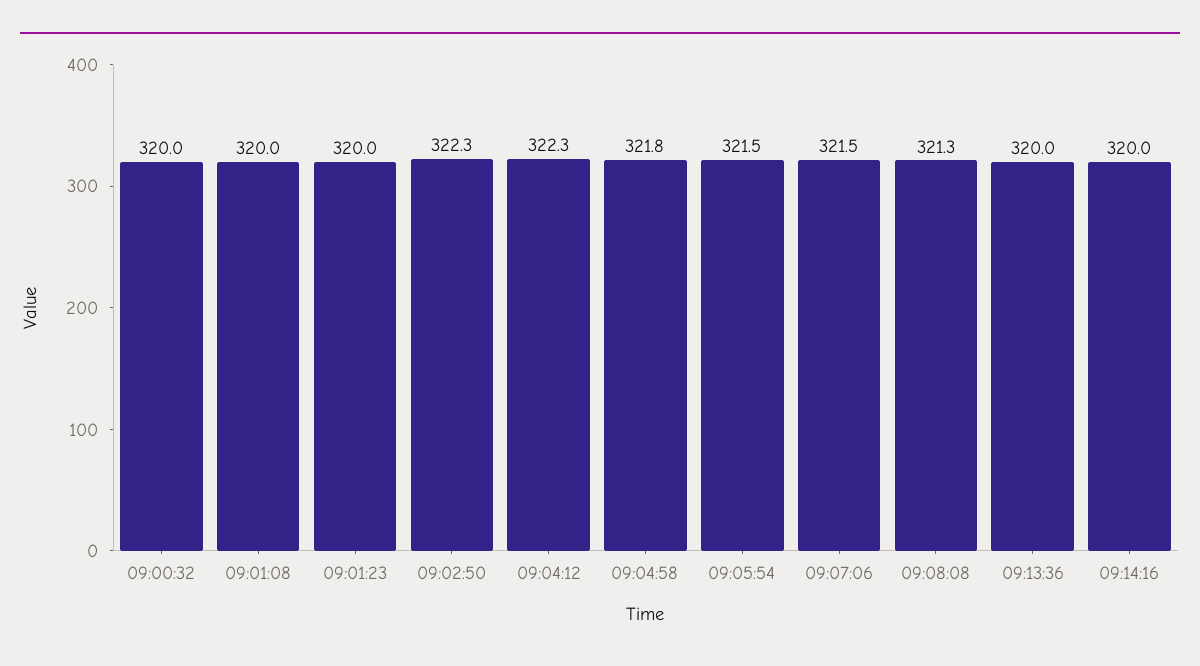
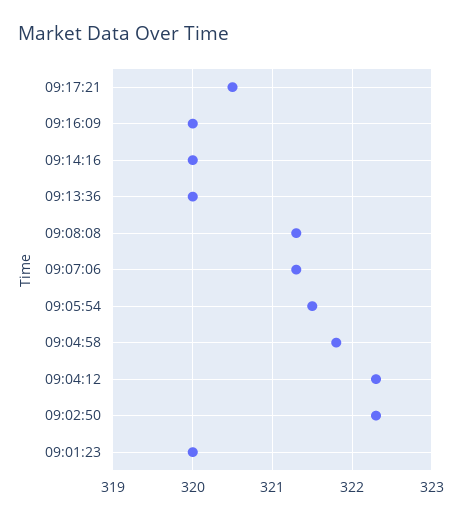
09:00:32: 320 -> none
09:01:08: 320 -> none
09:07:06: 321.5 -> 321.3
09:17:21: none -> 320.5
09:16:09: none -> 320

